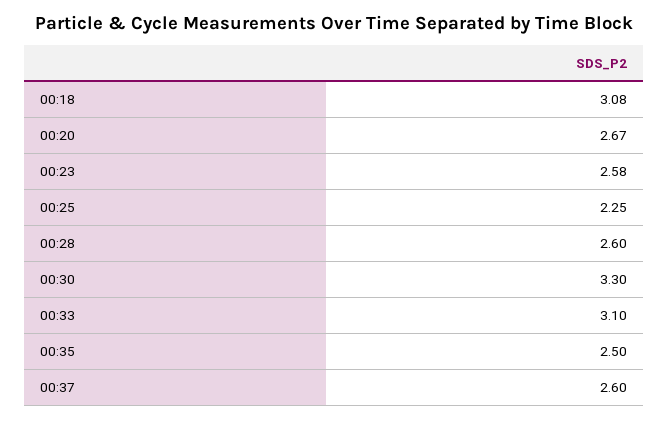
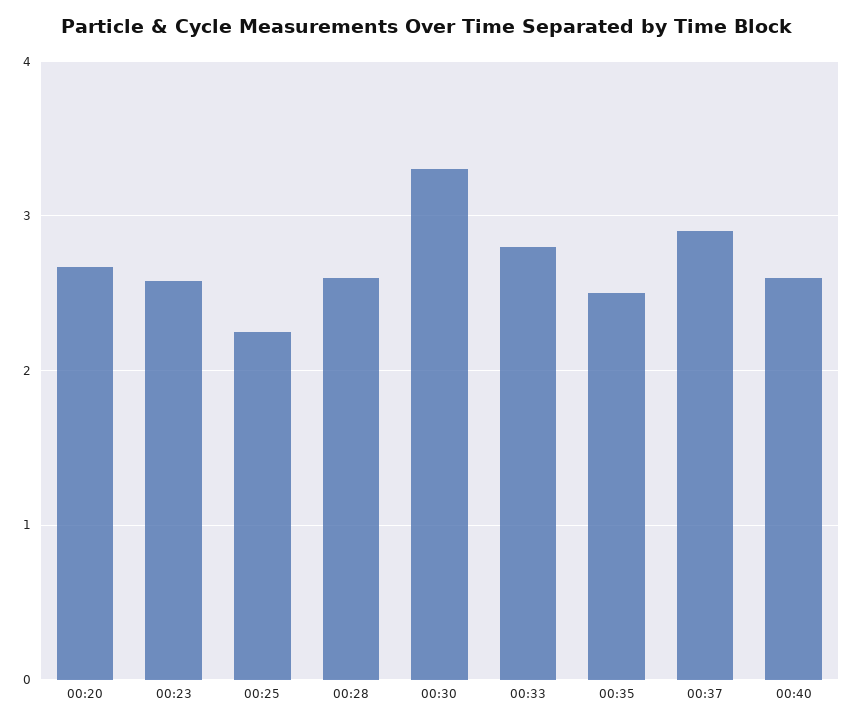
00:18: 3.08 -> none
00:33: 3.1 -> 2.8
00:37: 2.6 -> 2.9
00:40: none -> 2.6

